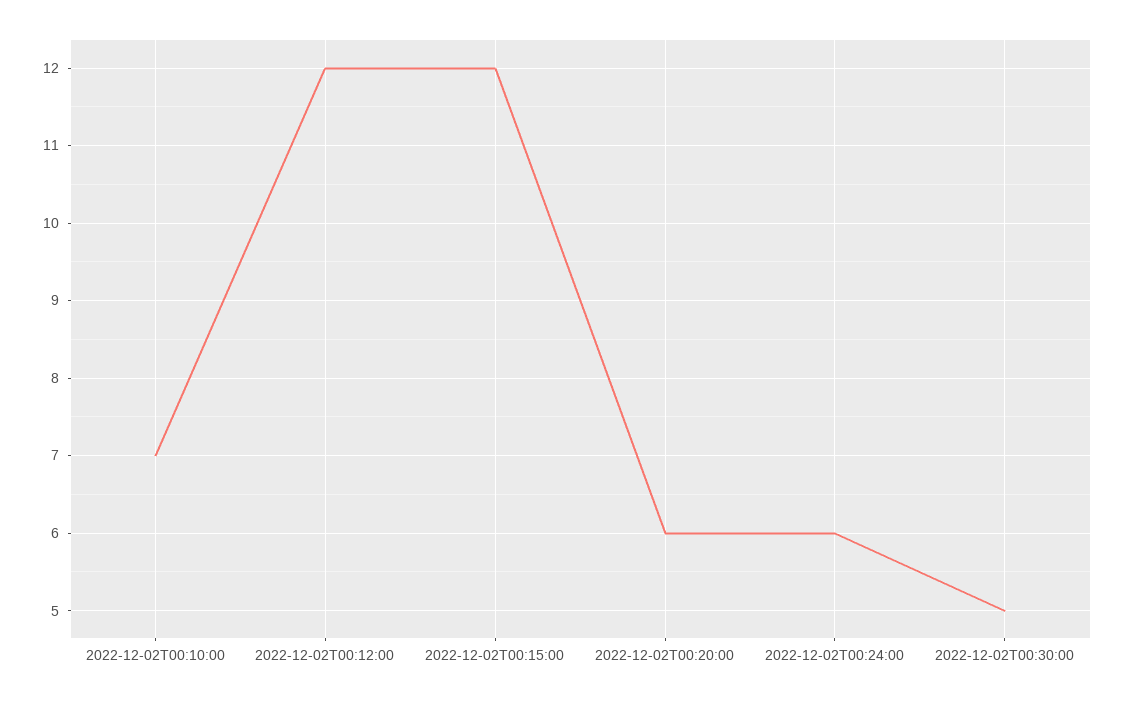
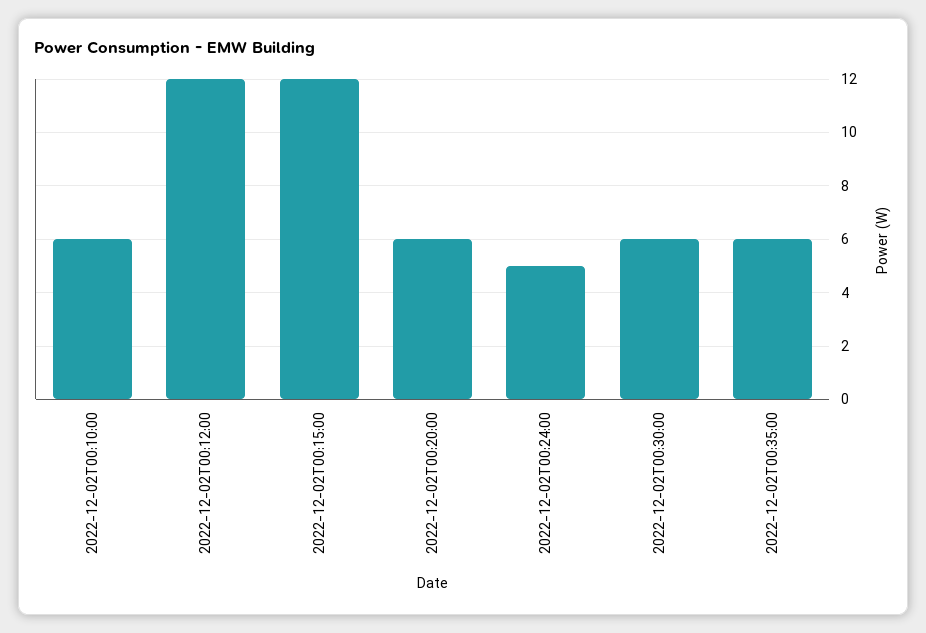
2022-12-02T00:10:00: 7 -> 6
2022-12-02T00:24:00: 6 -> 5
2022-12-02T00:30:00: 5 -> 6
2022-12-02T00:35:00: none -> 6

